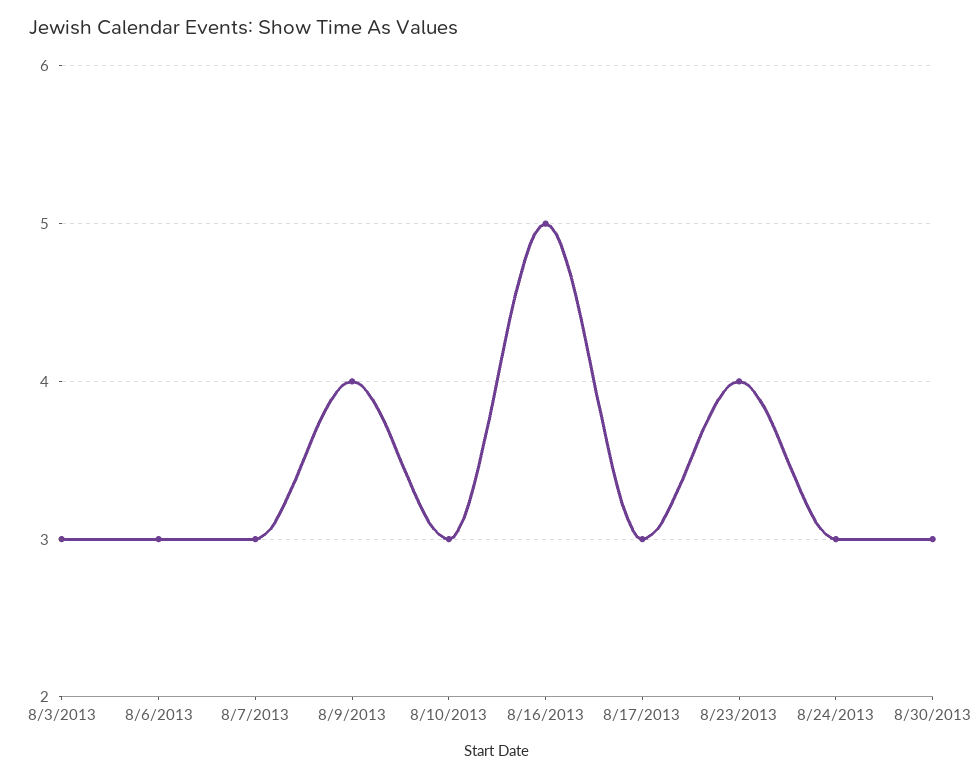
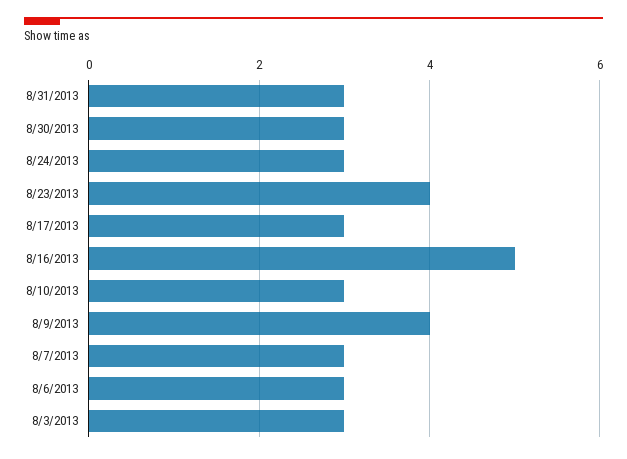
8/31/2013: none -> 3

